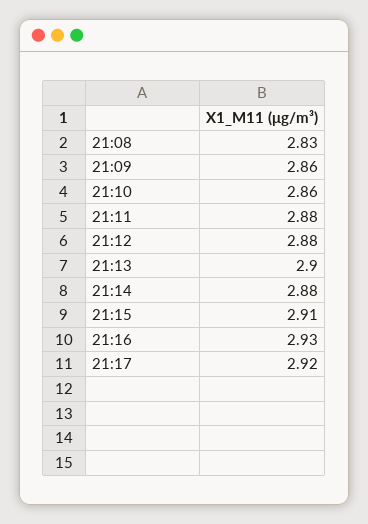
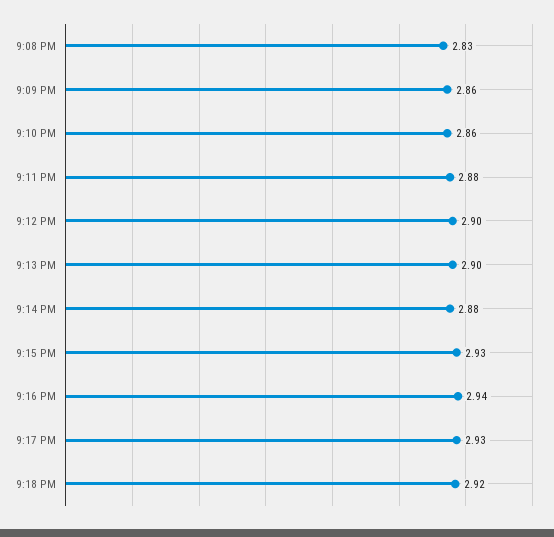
21:12: 2.88 -> 2.9
21:15: 2.91 -> 2.93
21:16: 2.93 -> 2.94
21:17: 2.92 -> 2.93
9:18 PM: none -> 2.92

